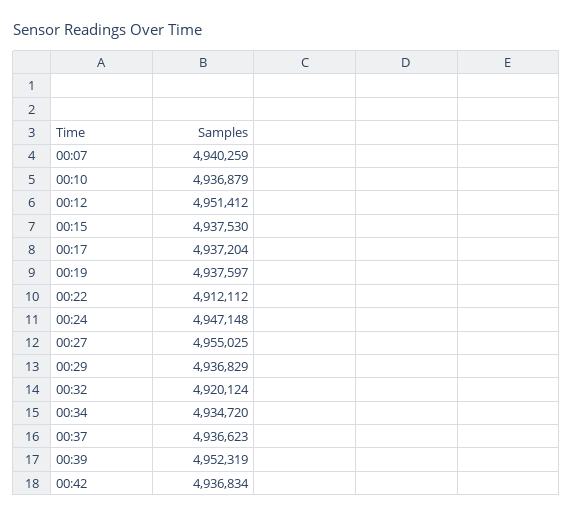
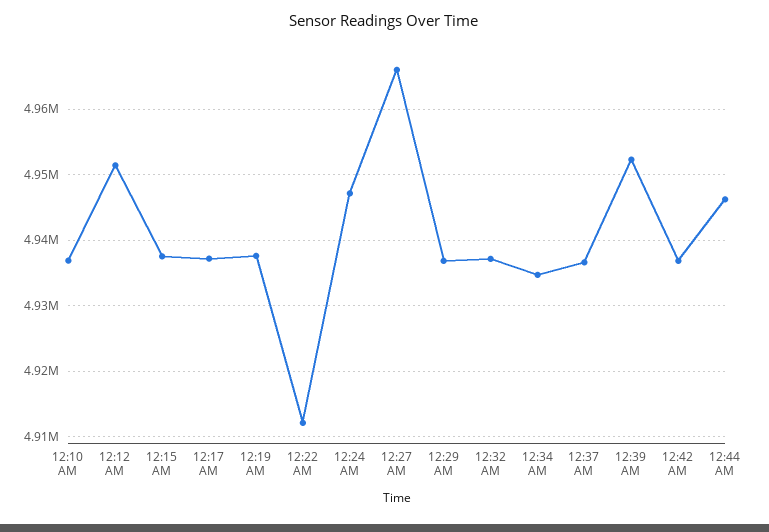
00:07: 4940259 -> none
00:27: 4955025 -> 4966000
00:32: 4920124 -> 4937000
12:44 AM: none -> 4946000

